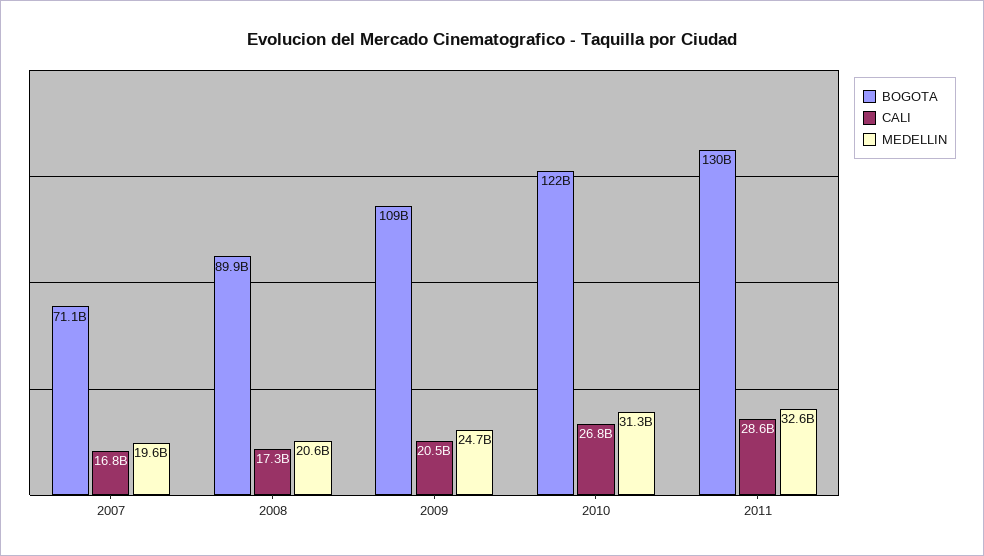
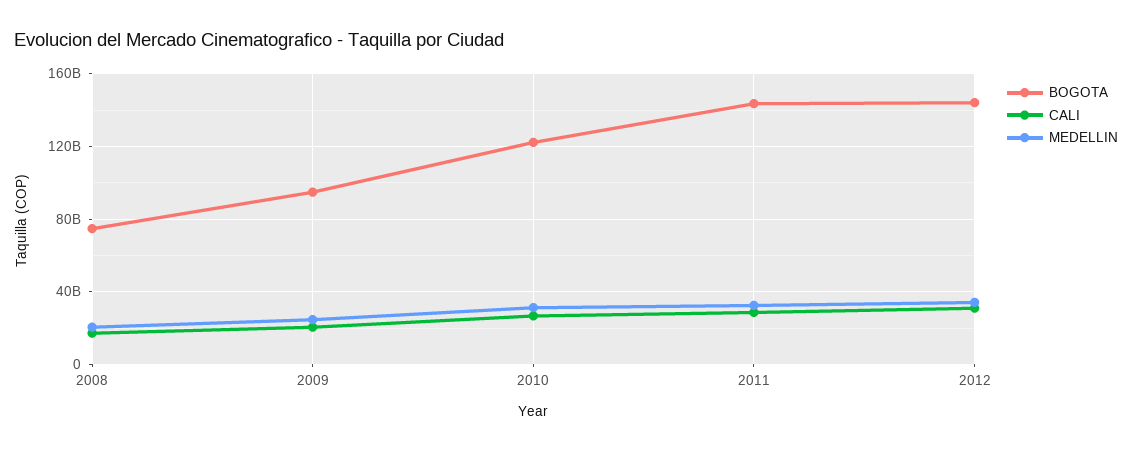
BOGOTA, 2007: 71100000000 -> none
CALI, 2007: 16800000000 -> none
MEDELLIN, 2007: 19600000000 -> none
BOGOTA, 2008: 89900000000 -> 75000000000
BOGOTA, 2009: 109000000000 -> 95000000000
BOGOTA, 2011: 130000000000 -> 145000000000
BOGOTA, 2012: none -> 145000000000
CALI, 2012: none -> 30000000000
MEDELLIN, 2012: none -> 35000000000

